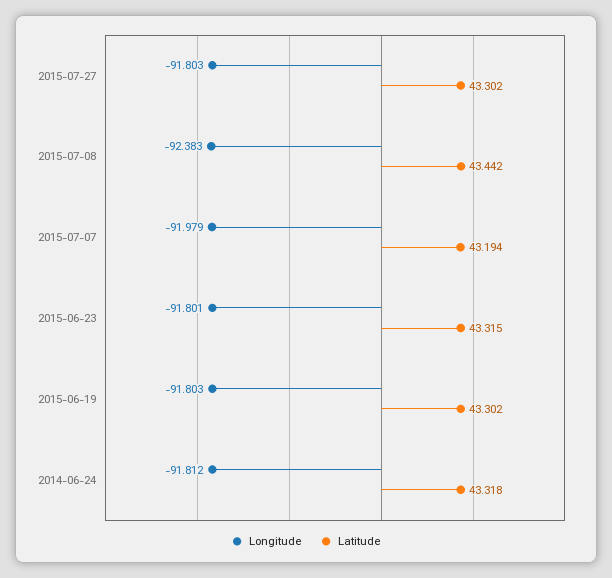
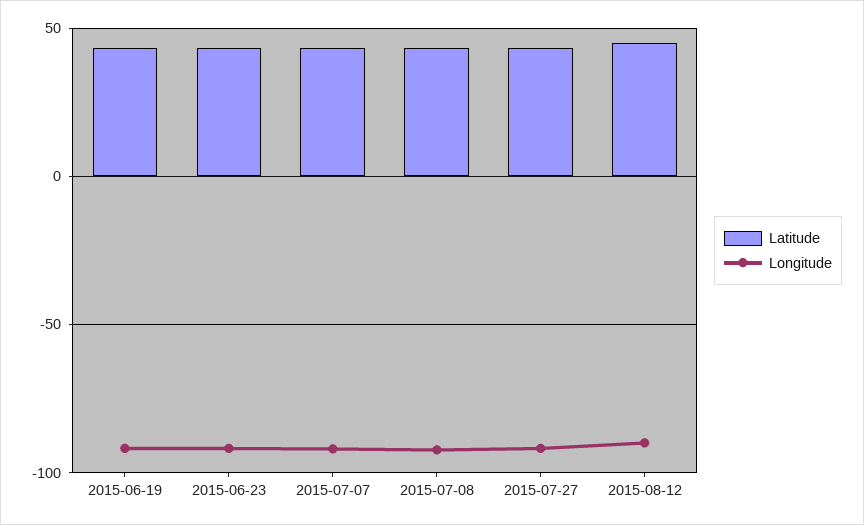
Longitude, 2014-06-24: -91.812 -> none
Latitude, 2014-06-24: 43.318 -> none
Latitude, 2015-08-12: none -> 45
Longitude, 2015-08-12: none -> -90

